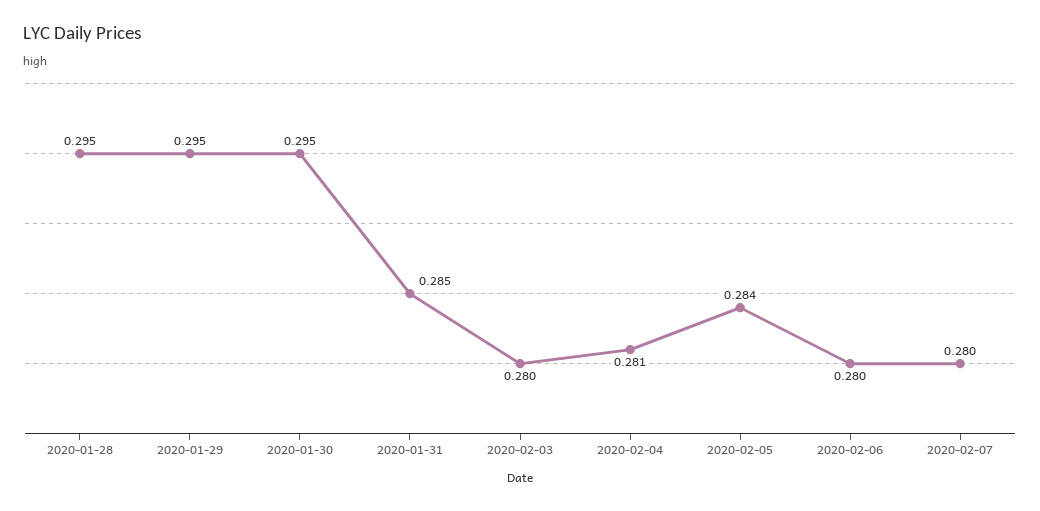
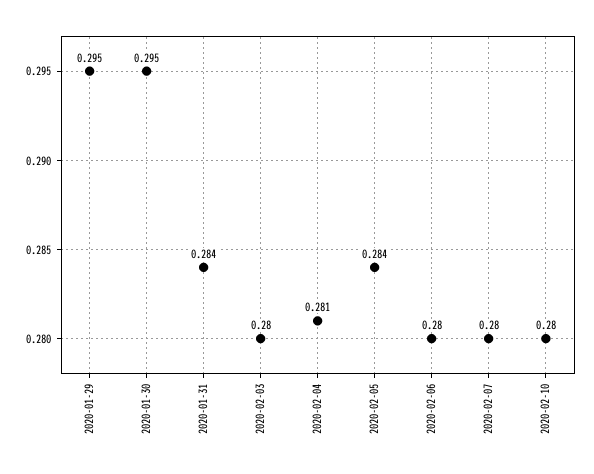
2020-01-28: 0.295 -> none
2020-01-31: 0.285 -> 0.284
2020-02-10: none -> 0.28

